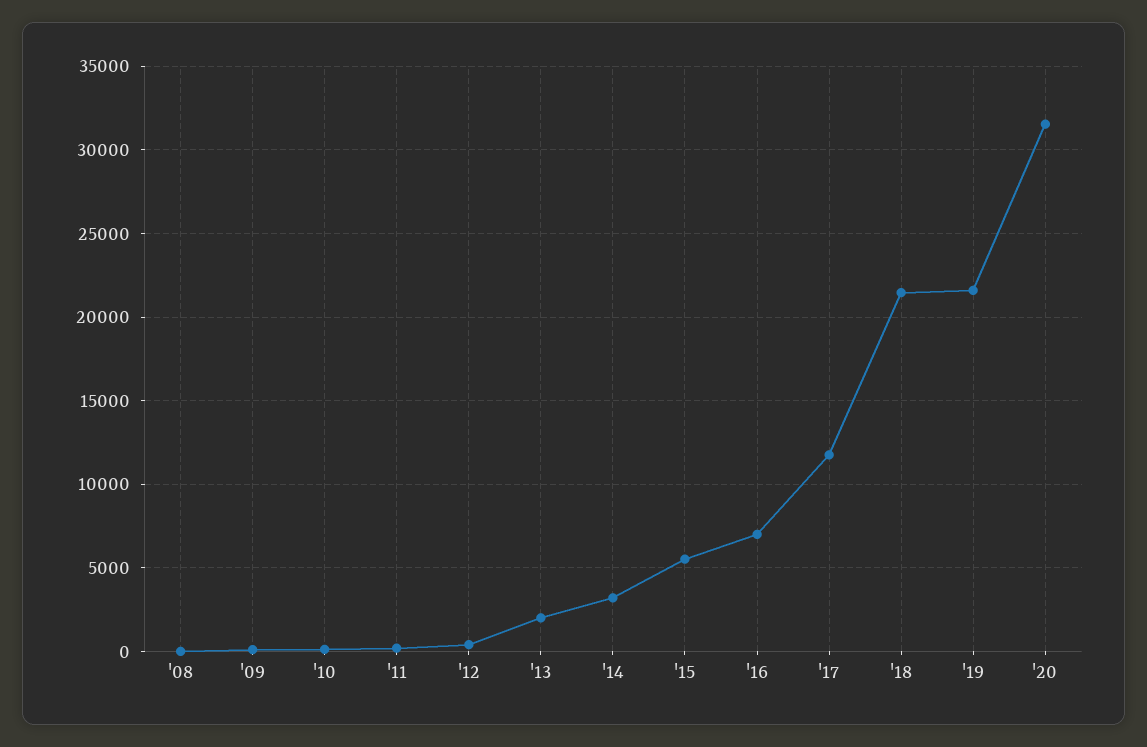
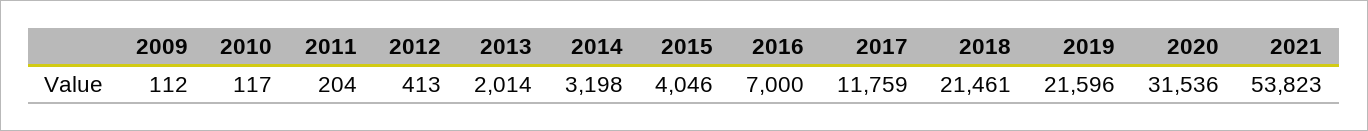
'08: 0 -> none
'15: 5500 -> 4046
2021: none -> 53823

